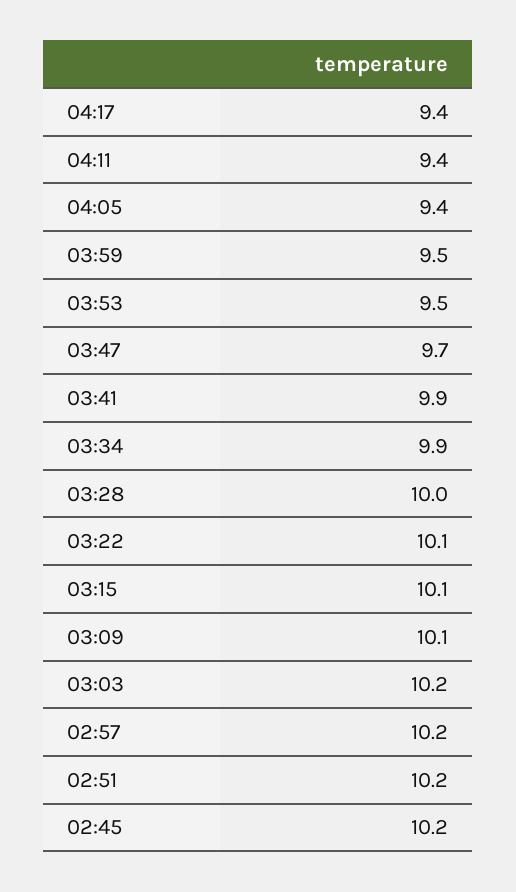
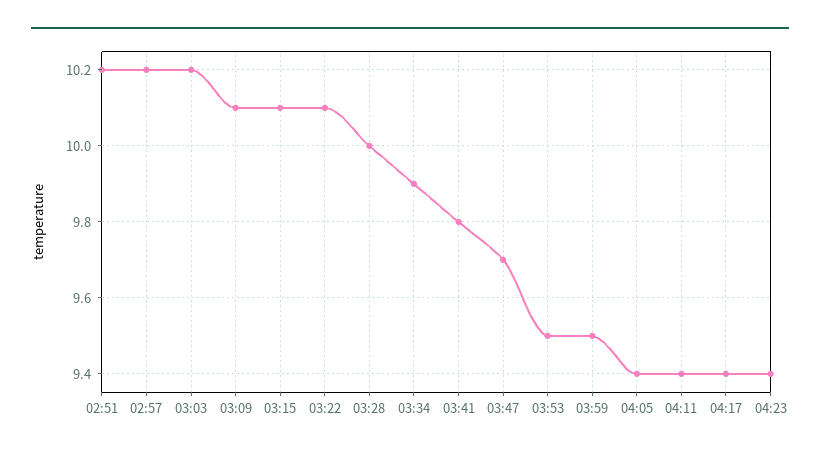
03:41: 9.9 -> 9.8
02:45: 10.2 -> none
04:23: none -> 9.4

